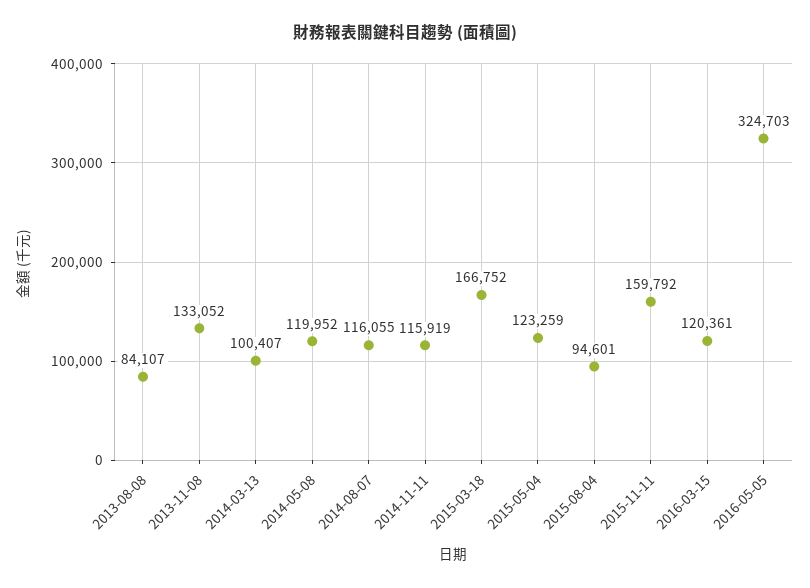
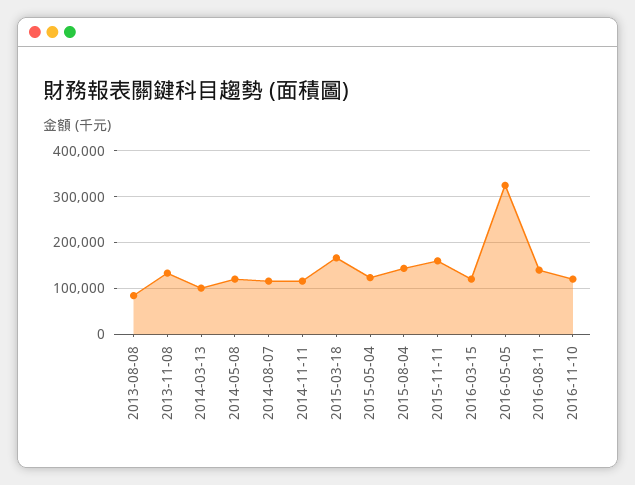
2015-08-04: 94601 -> 140000
2016-08-11: none -> 140000
2016-11-10: none -> 120000

